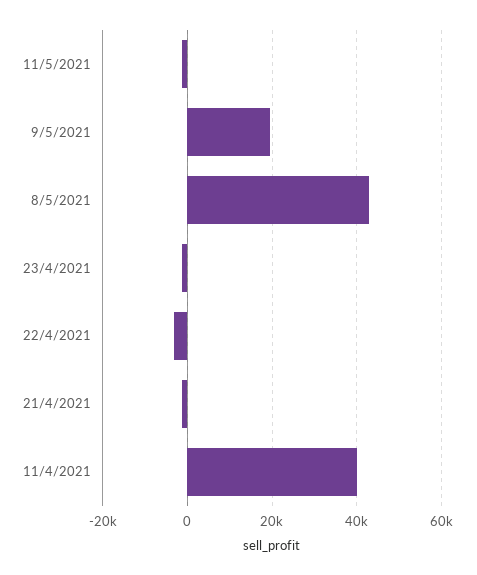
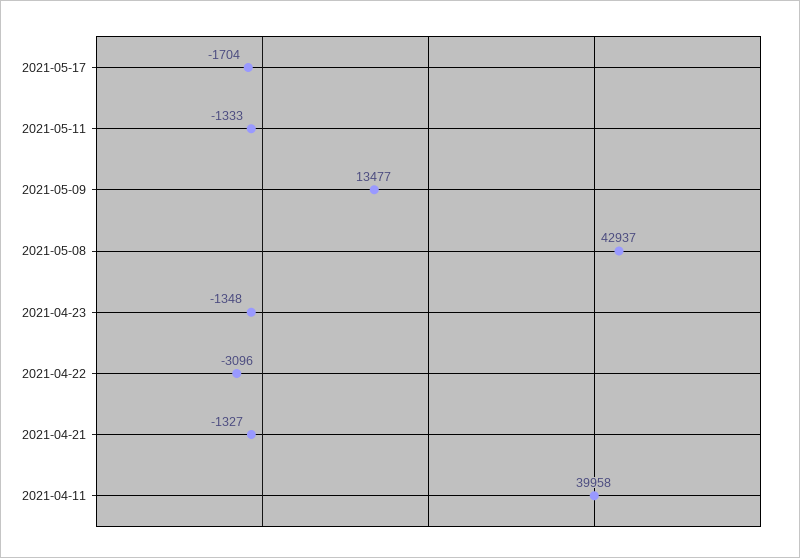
9/5/2021: 20000 -> 13477
2021-05-17: none -> -1704

